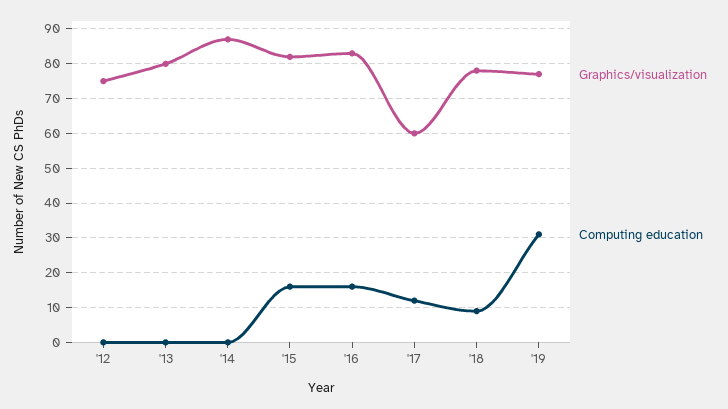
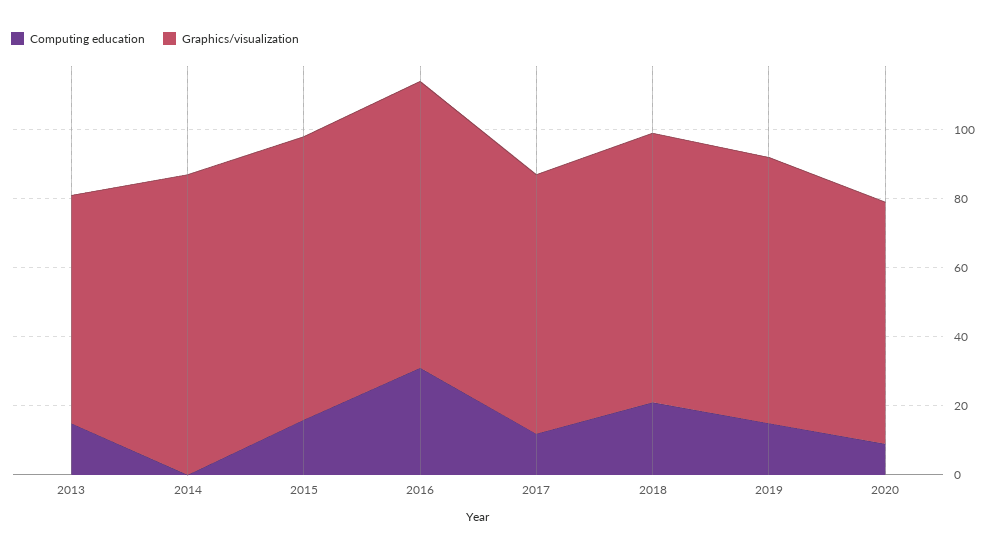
Graphics/visualization, '12: 75 -> none
Computing education, '12: 0 -> none
Graphics/visualization, '13: 80 -> 65
Computing education, '13: 0 -> 15
Computing education, '16: 15 -> 30
Graphics/visualization, '17: 60 -> 75
Computing education, '18: 10 -> 20
Computing education, '19: 30 -> 15
Computing education, 2020: none -> 10
Graphics/visualization, 2020: none -> 70

